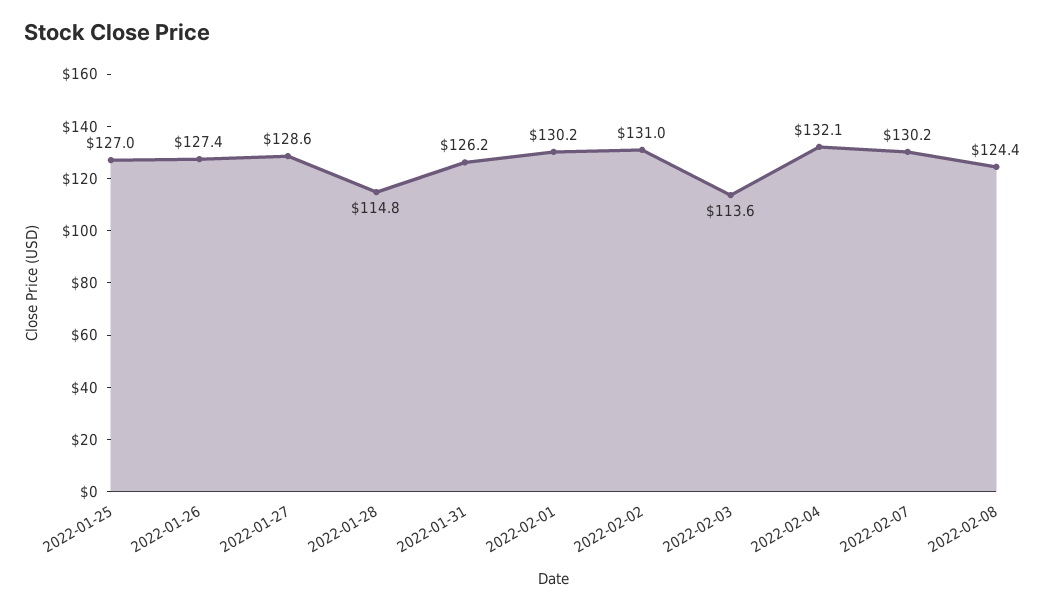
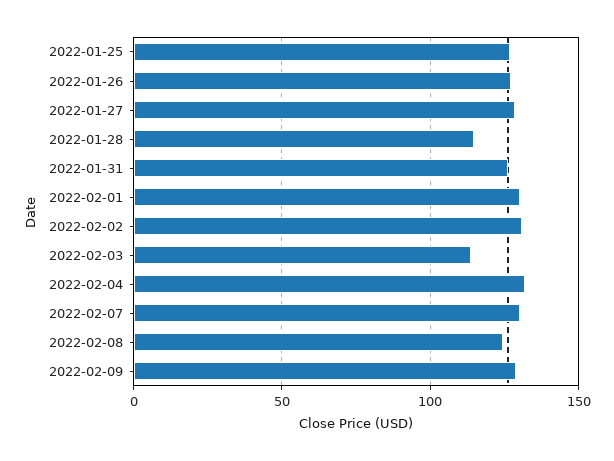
2022-02-09: none -> 130

